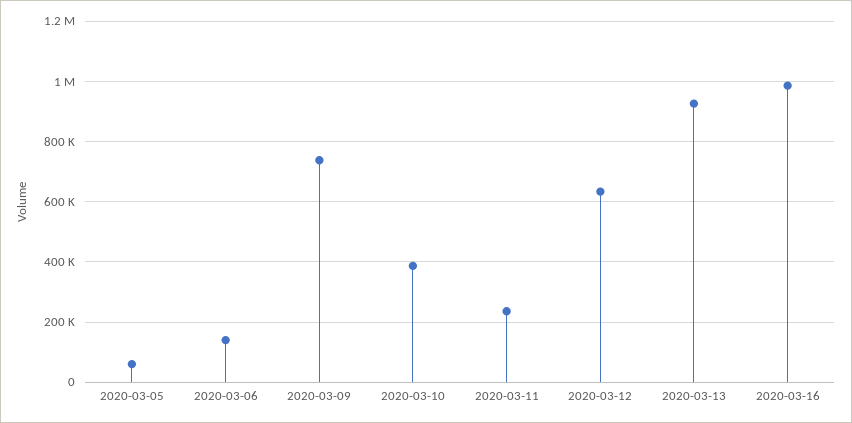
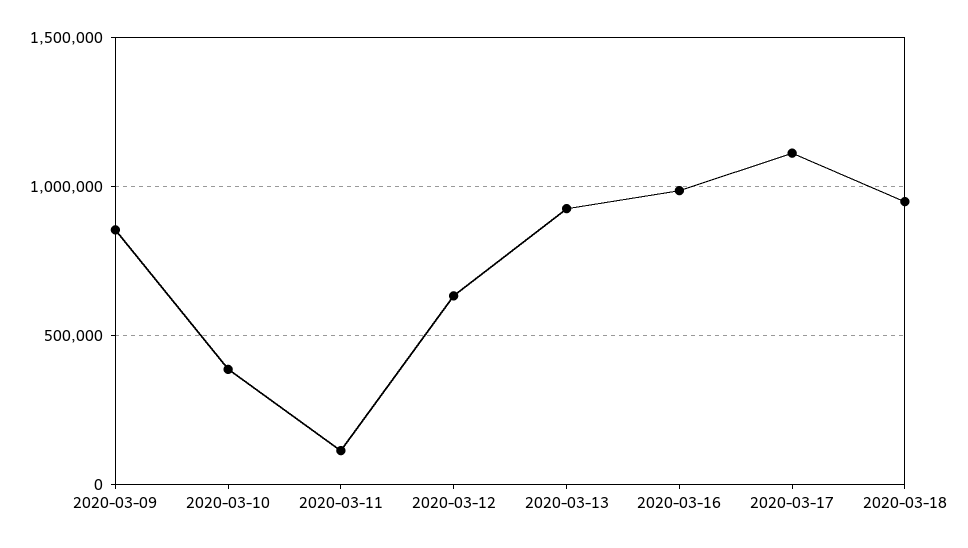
2020-03-05: 60000 -> none
2020-03-06: 140000 -> none
2020-03-09: 740000 -> 850000
2020-03-11: 240000 -> 100000
2020-03-17: none -> 1100000
2020-03-18: none -> 950000

